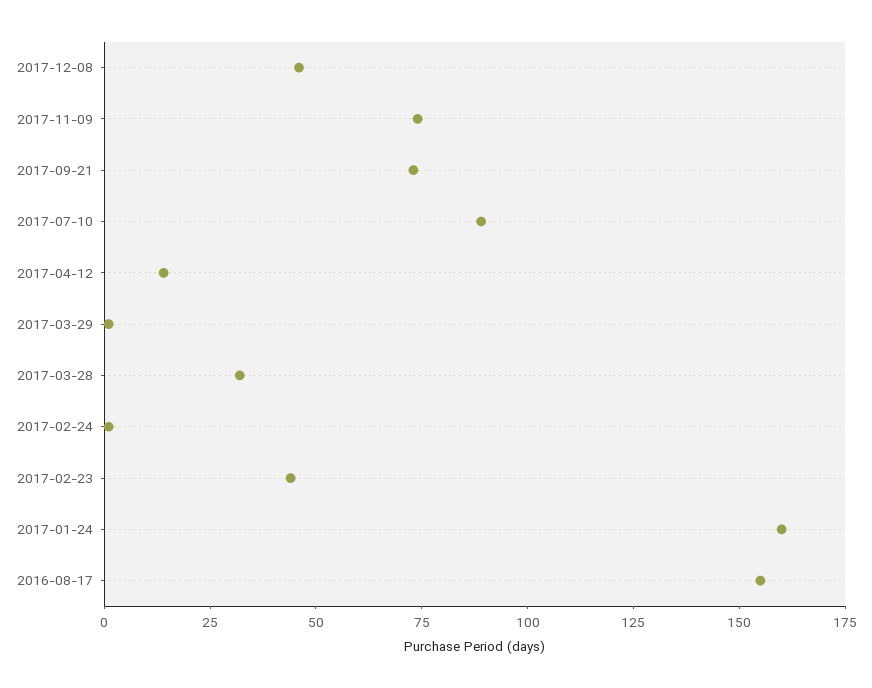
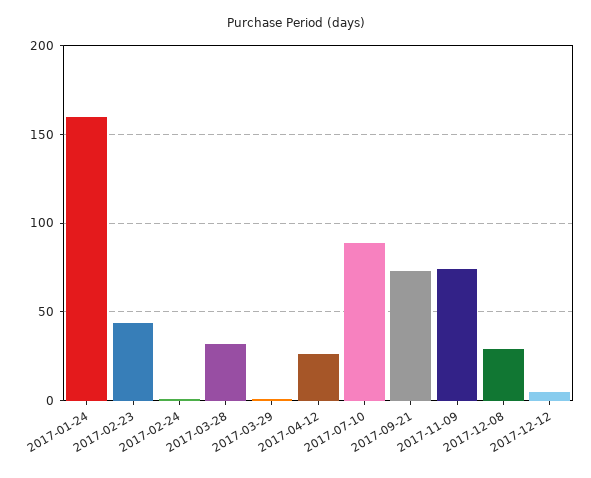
2017-12-08: 45 -> 30
2017-04-12: 15 -> 25
2016-08-17: 155 -> none
2017-12-12: none -> 5

